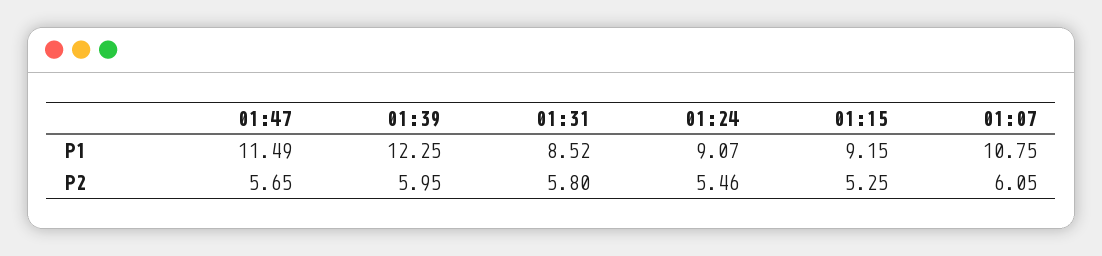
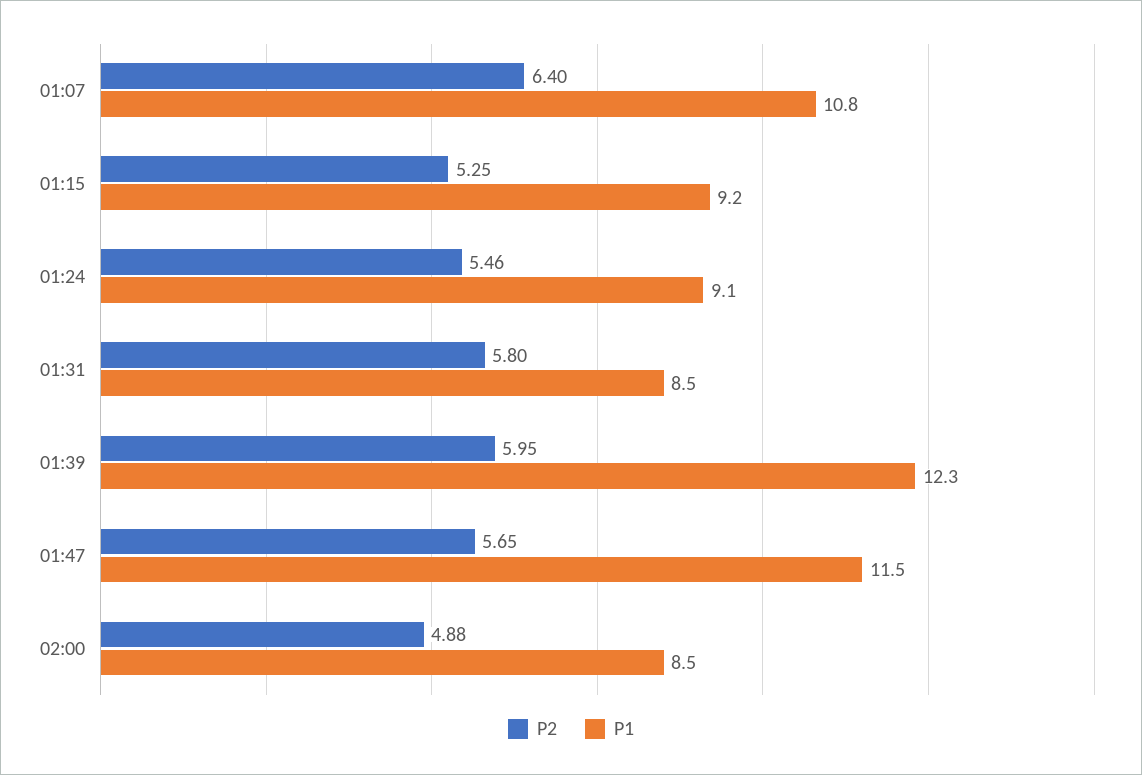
P2, 01:07: 6.05 -> 6.4
P2, 02:00: none -> 4.88
P1, 02:00: none -> 8.5

